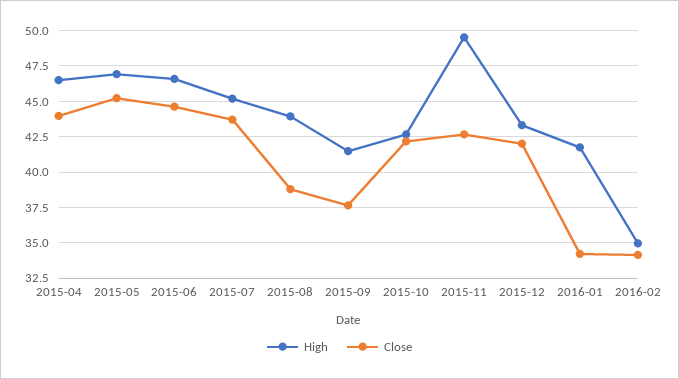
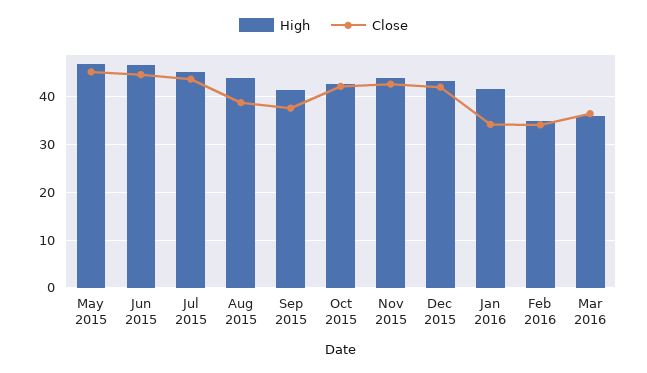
High, 2015-04: 46.5 -> none
Close, 2015-04: 44 -> none
High, 2015-11: 49.5 -> 44
High, Mar 2016: none -> 36
Close, Mar 2016: none -> 36

